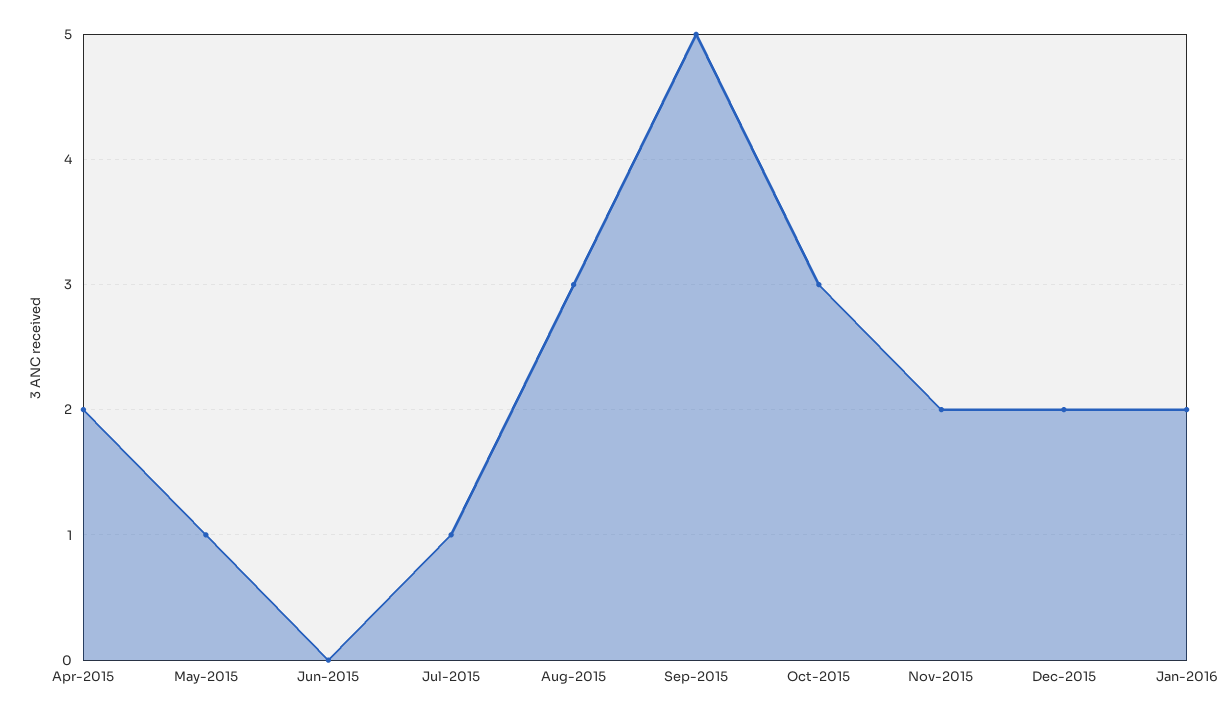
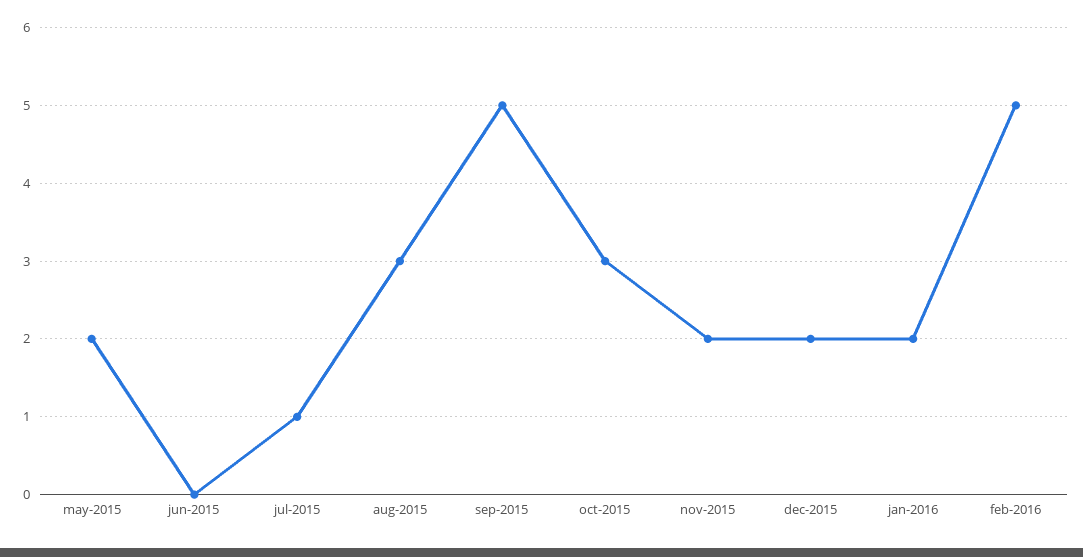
Apr-2015: 2 -> none
May-2015: 1 -> 2
feb-2016: none -> 5

